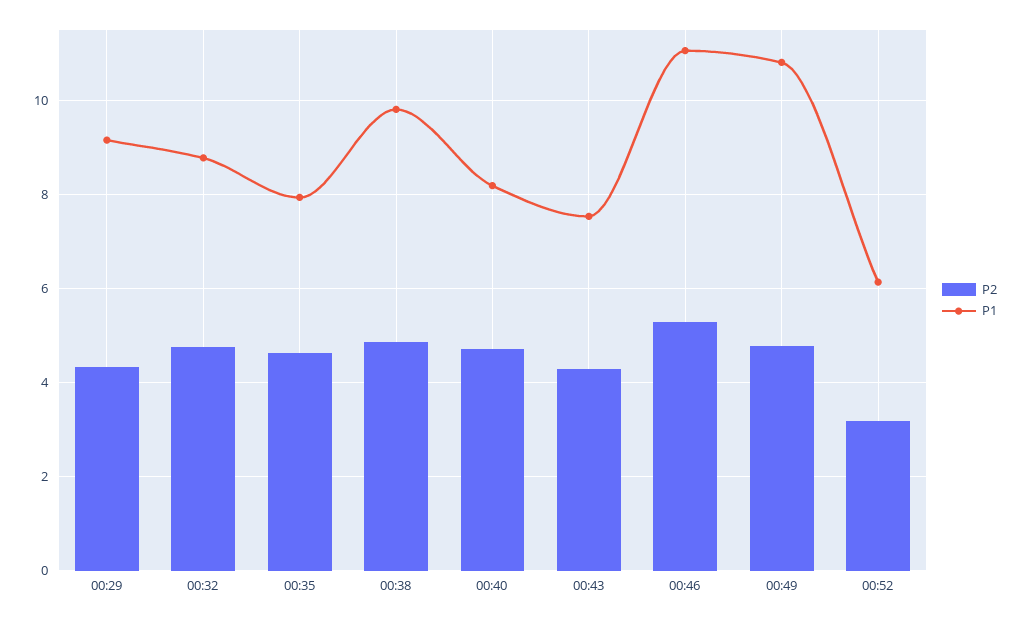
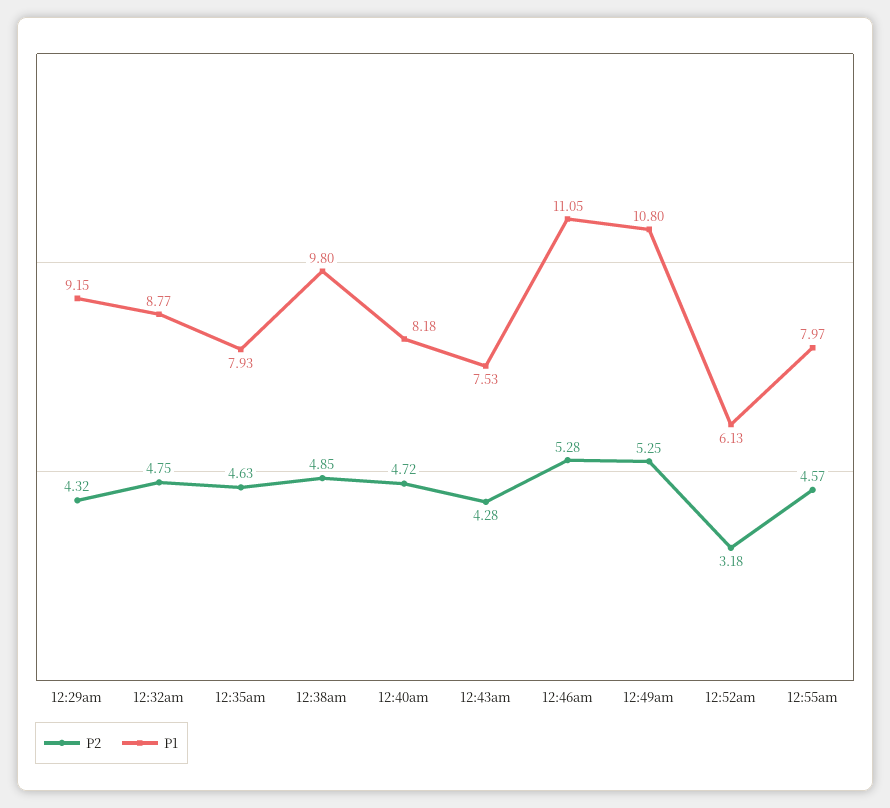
P2, 00:49: 4.8 -> 5.25
P2, 12:55am: none -> 4.57
P1, 12:55am: none -> 7.97

